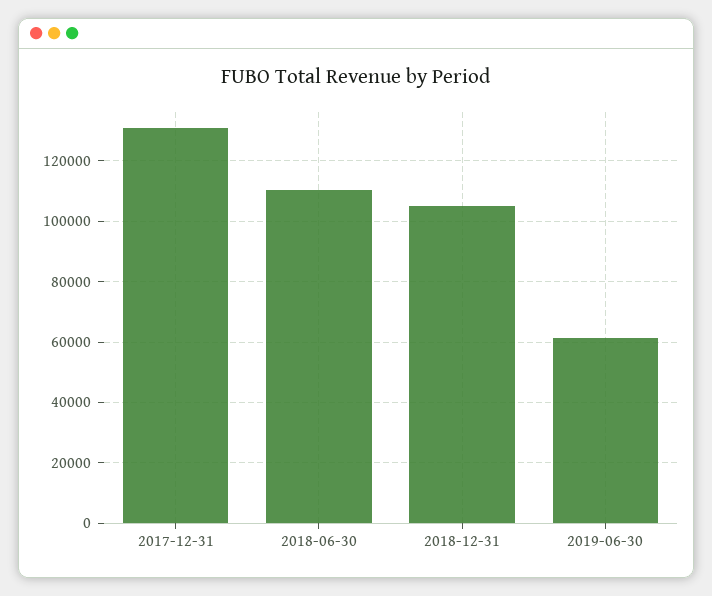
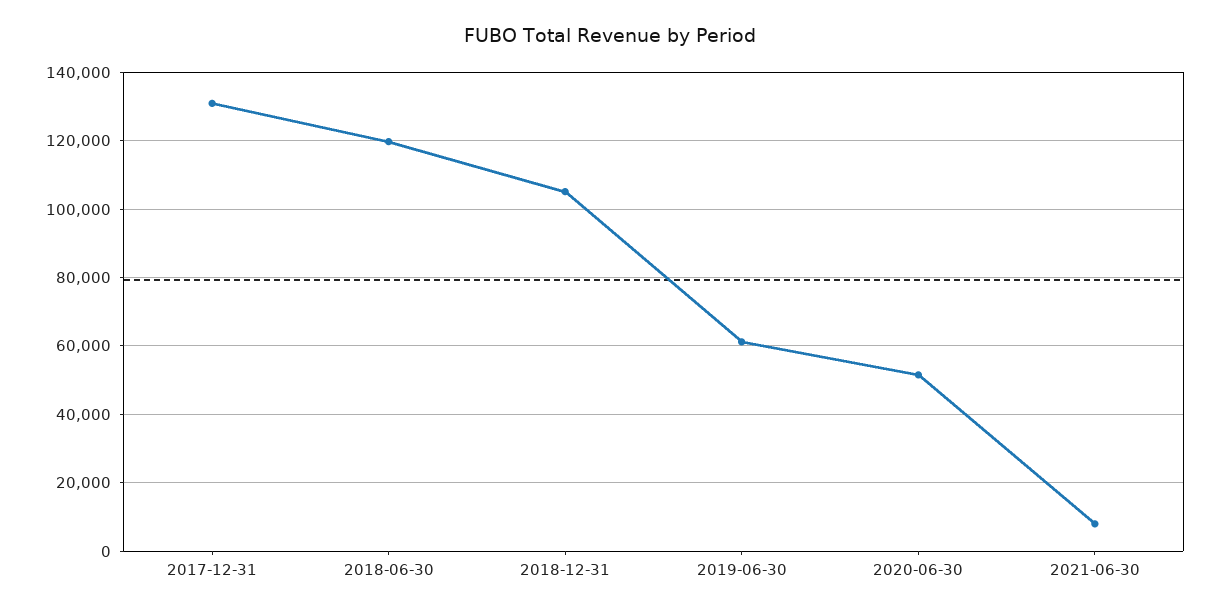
2018-06-30: 110000 -> 120000
2020-06-30: none -> 52000
2021-06-30: none -> 8000

